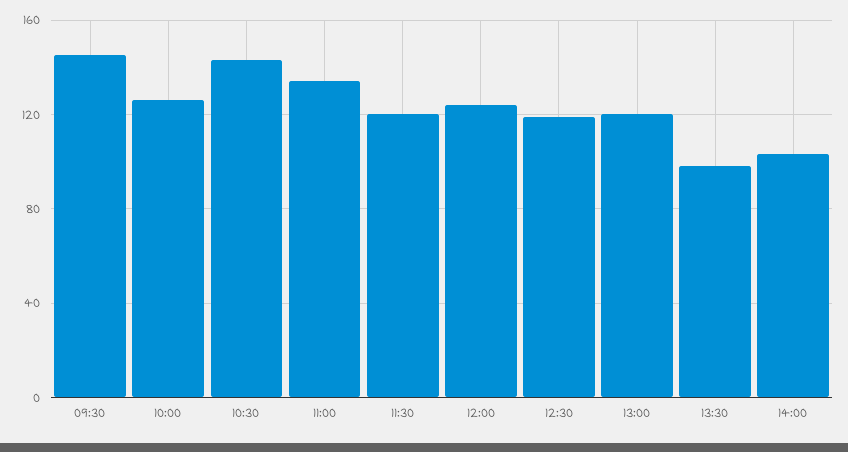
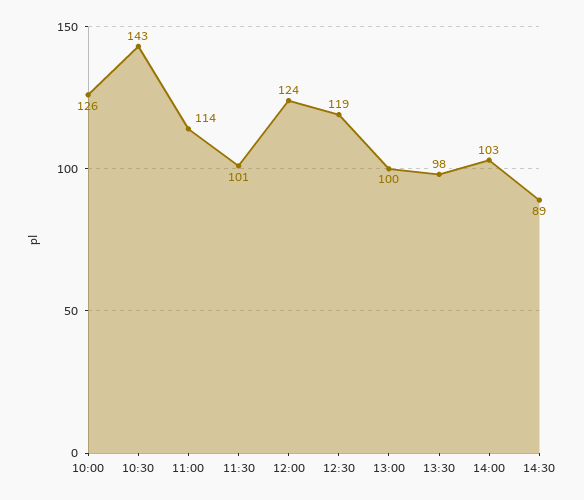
09:30: 145 -> none
11:00: 135 -> 114
11:30: 120 -> 101
13:00: 120 -> 100
14:30: none -> 89

